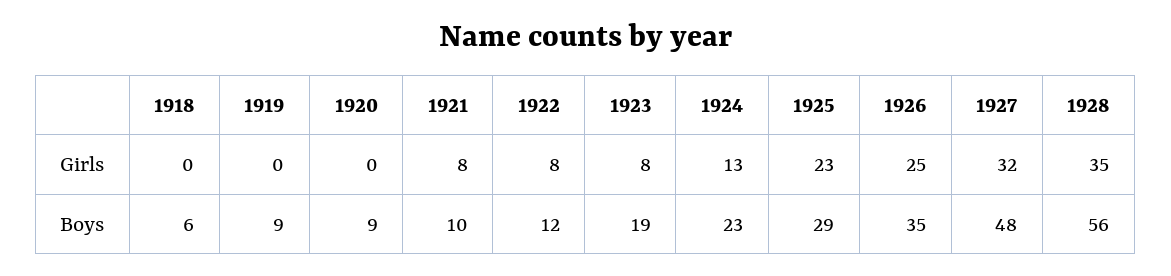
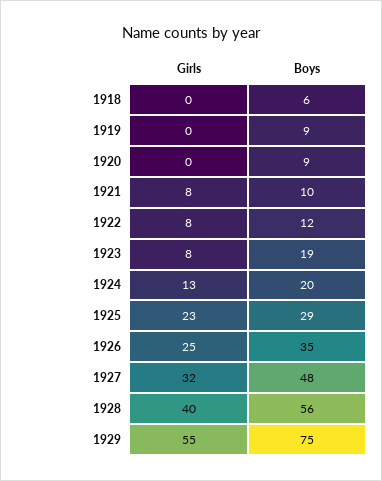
1928, Girls: 35 -> 40
1924, Boys: 23 -> 20
1929, Girls: none -> 55
1929, Boys: none -> 75

